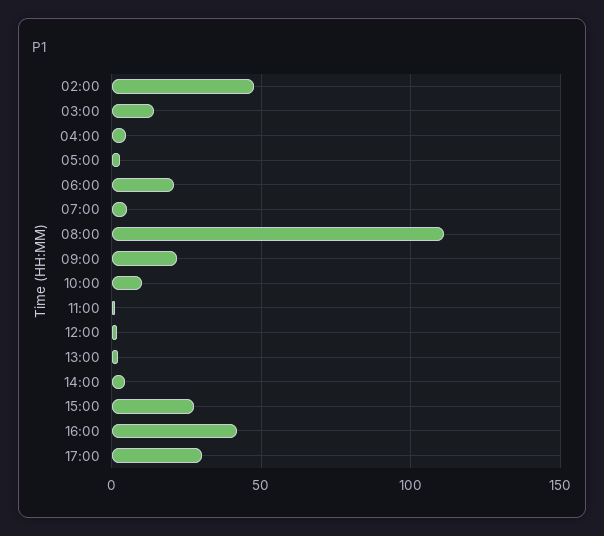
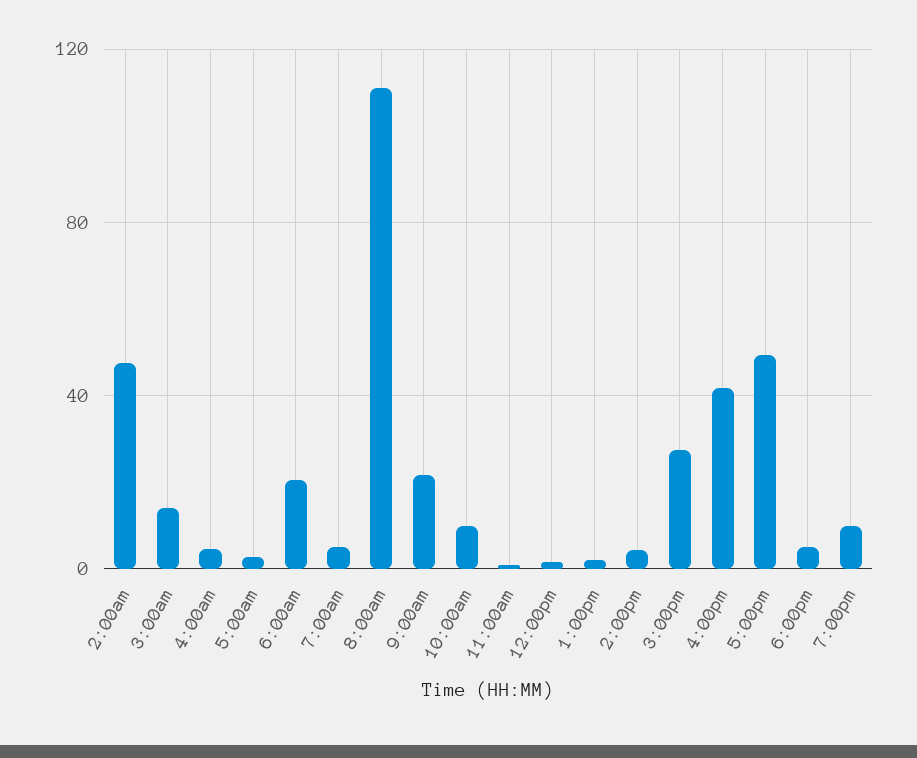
17:00: 30 -> 50
6:00pm: none -> 5
7:00pm: none -> 10

